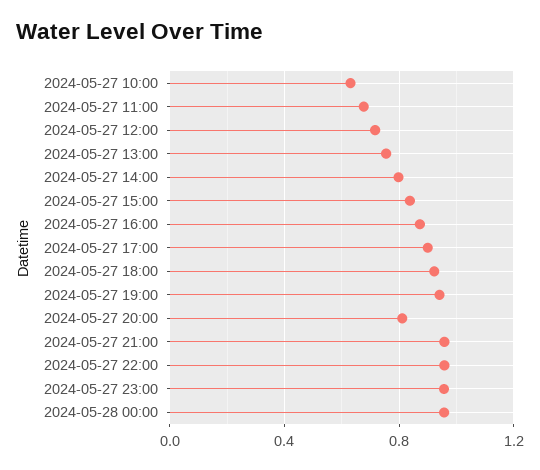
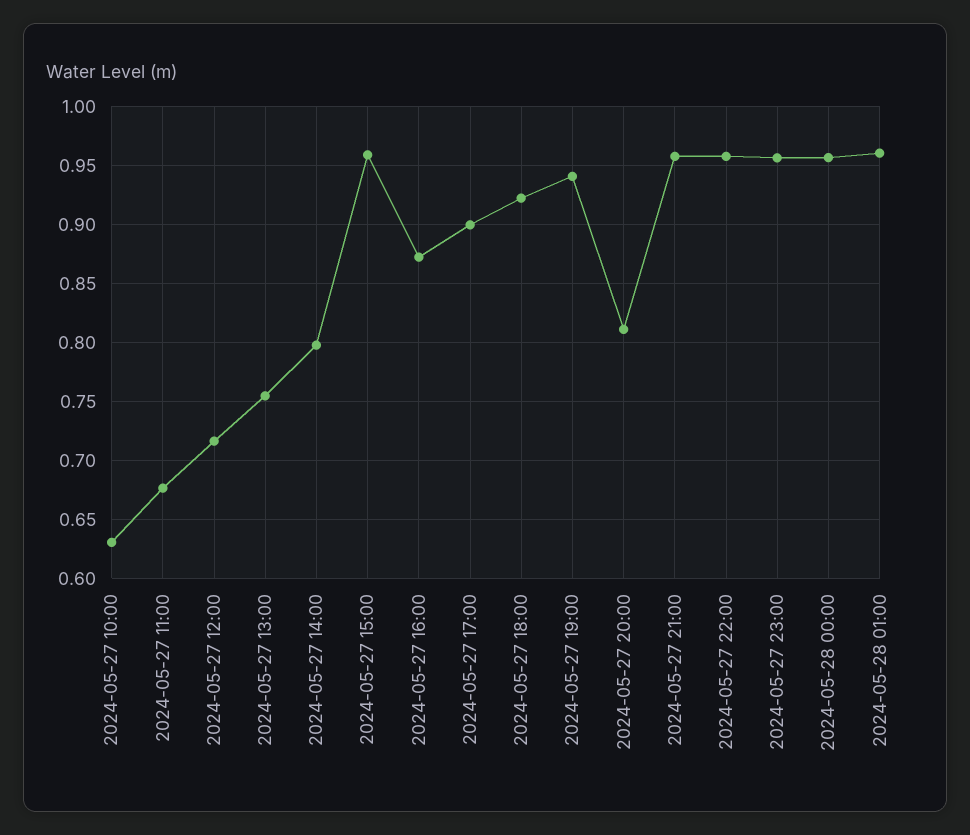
2024-05-27 15:00: 0.85 -> 0.96
2024-05-28 01:00: none -> 0.96

